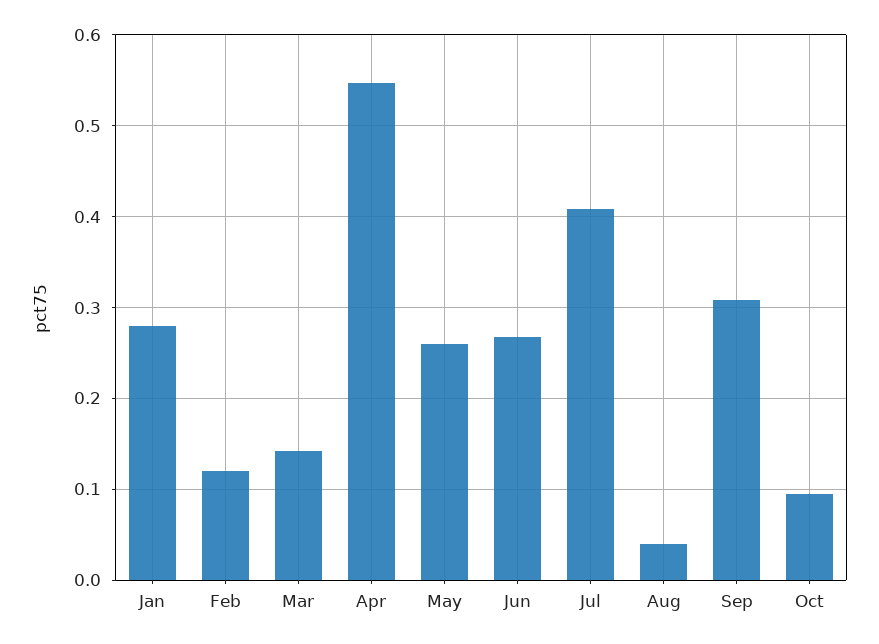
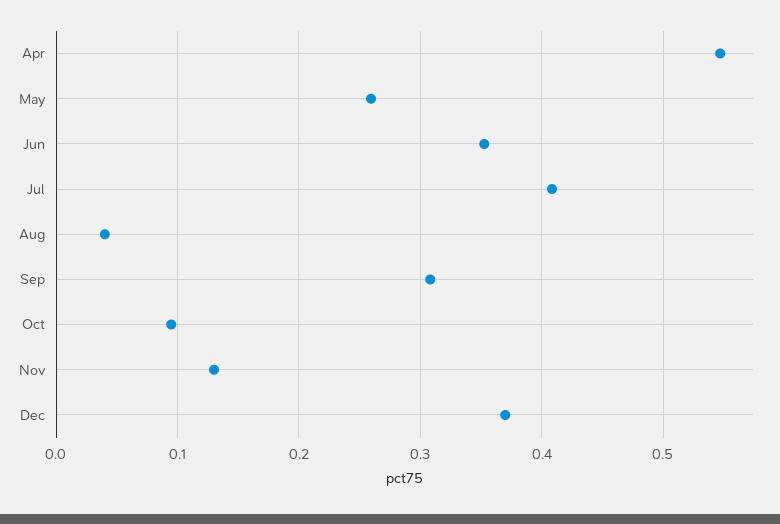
Jan: 0.28 -> none
Feb: 0.12 -> none
Mar: 0.14 -> none
Jun: 0.27 -> 0.35
Nov: none -> 0.13
Dec: none -> 0.37

